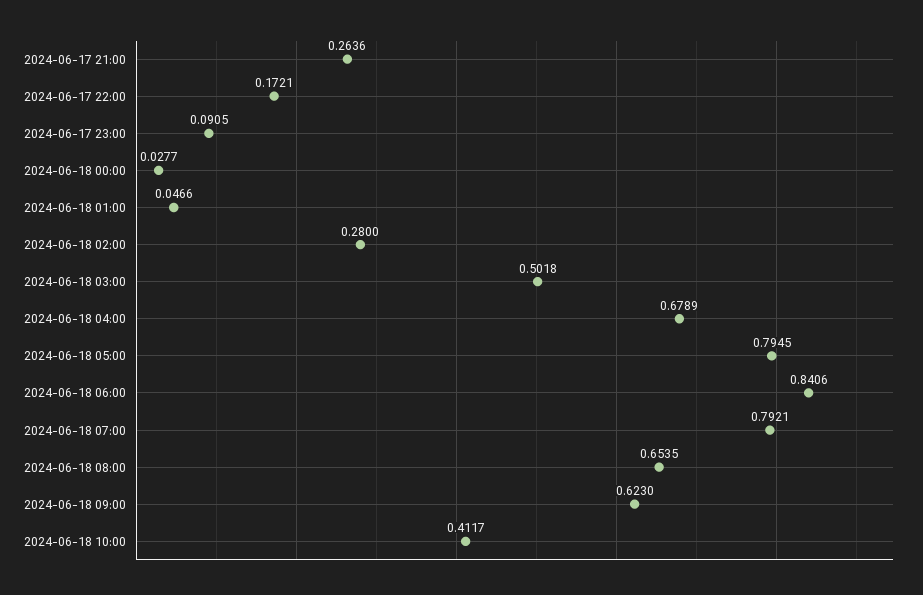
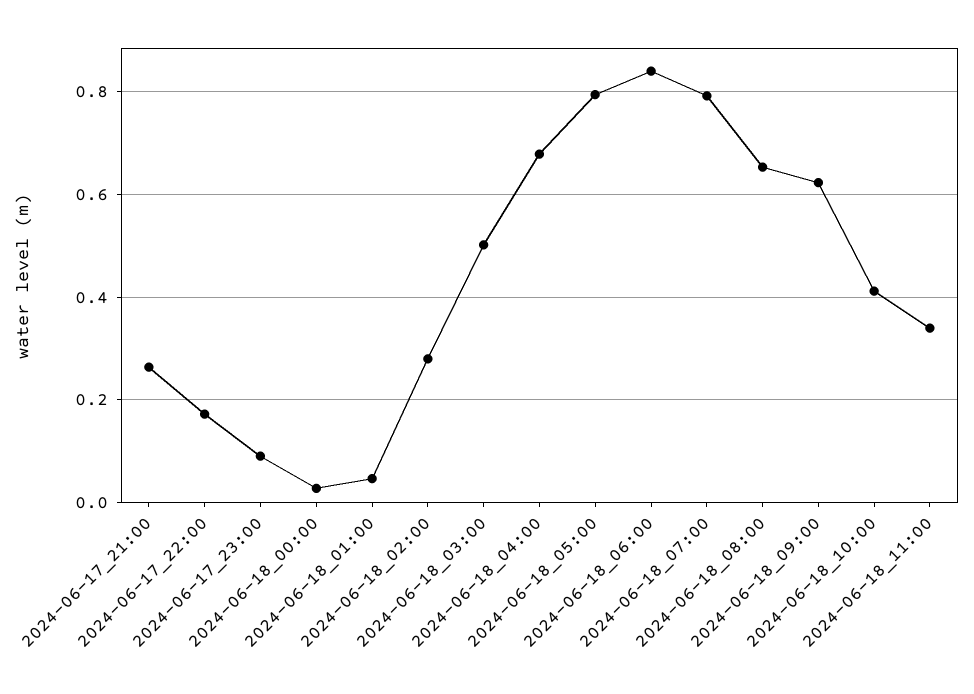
2024-06-18_11:00: none -> 0.34

